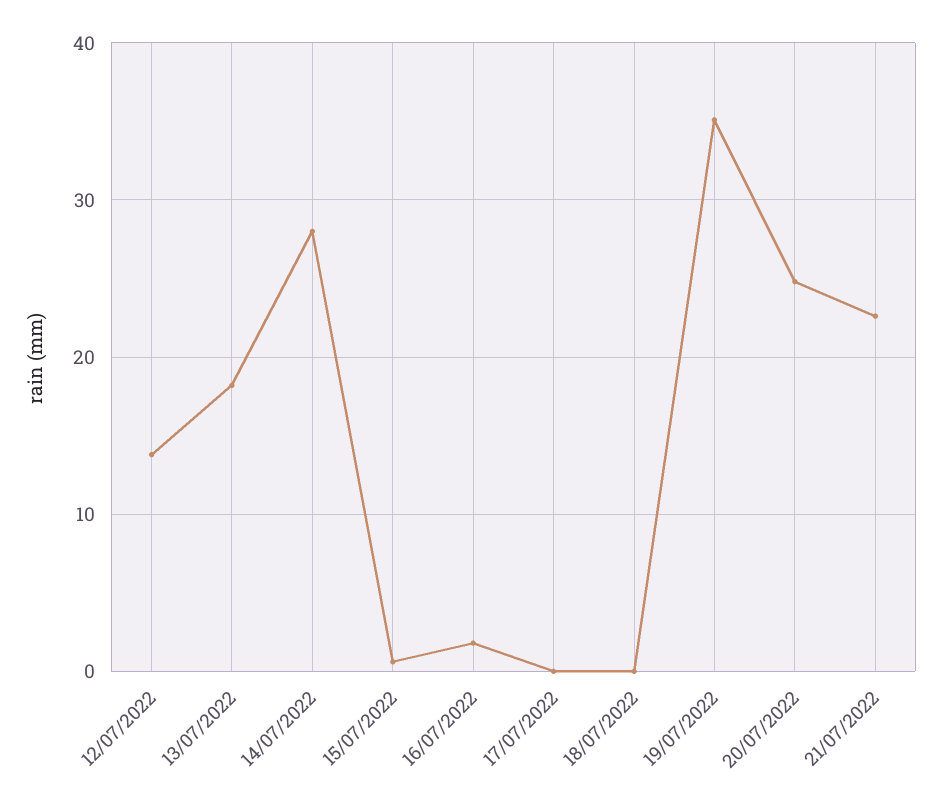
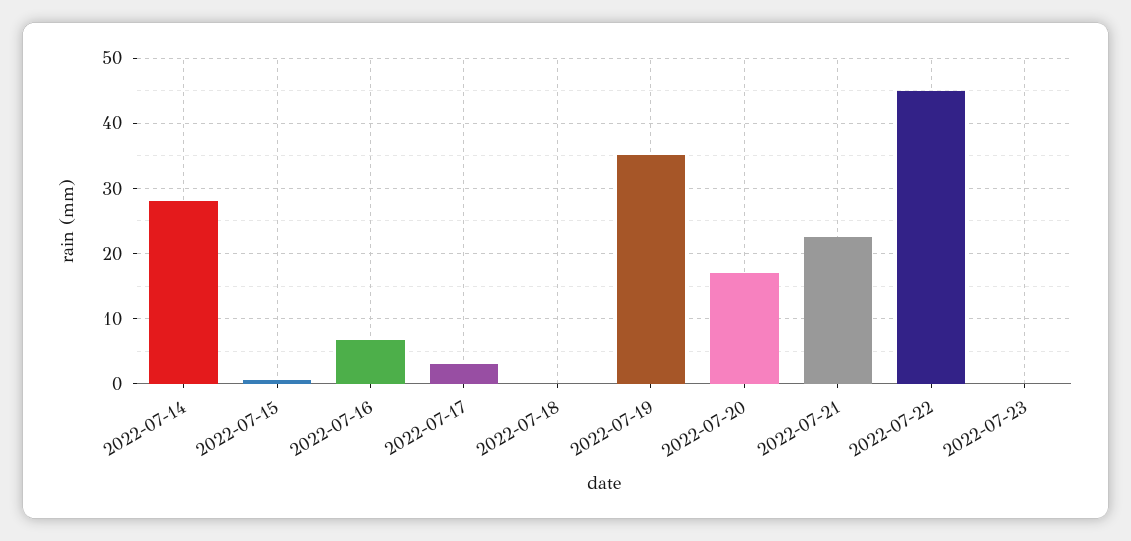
12/07/2022: 14 -> none
13/07/2022: 18 -> none
16/07/2022: 2 -> 7
17/07/2022: 0 -> 3
20/07/2022: 25 -> 17
2022-07-22: none -> 45
2022-07-23: none -> 0

